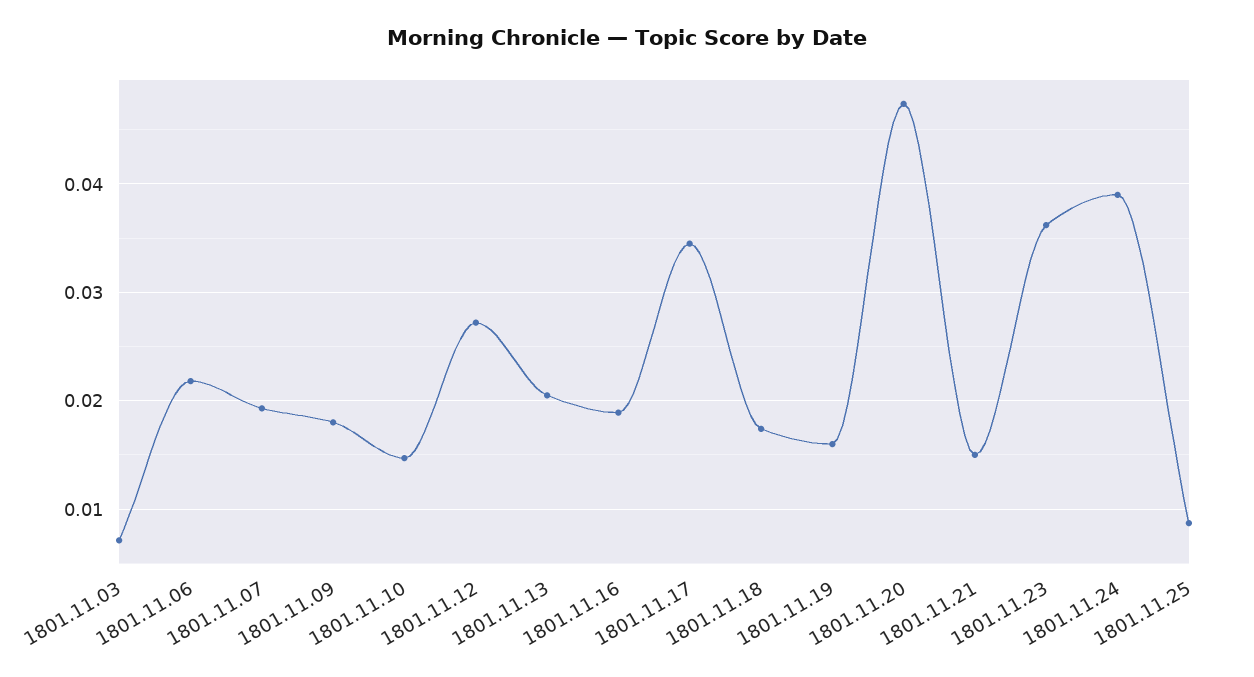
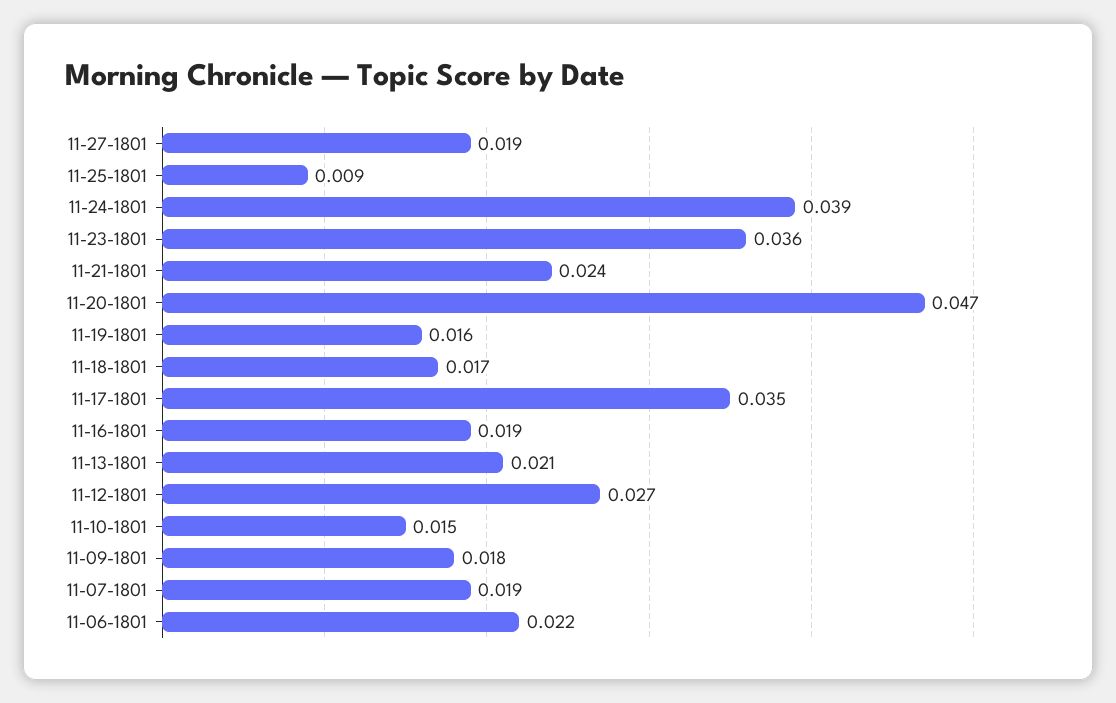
1801.11.03: 0.007 -> none
1801.11.21: 0.015 -> 0.024
11-27-1801: none -> 0.019

